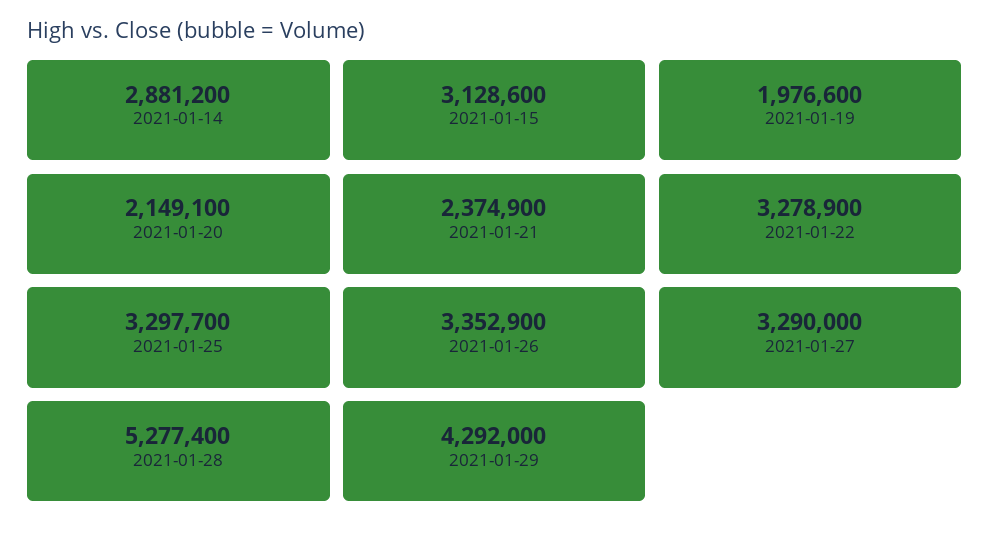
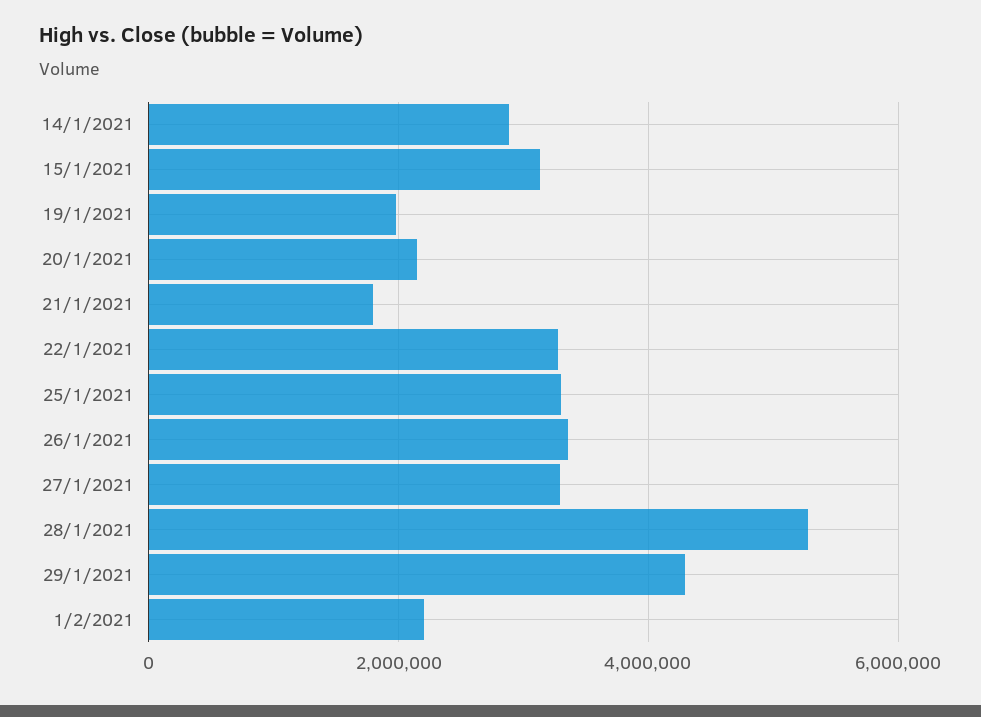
2021-01-21: 2374900 -> 1800000
1/2/2021: none -> 2200000

